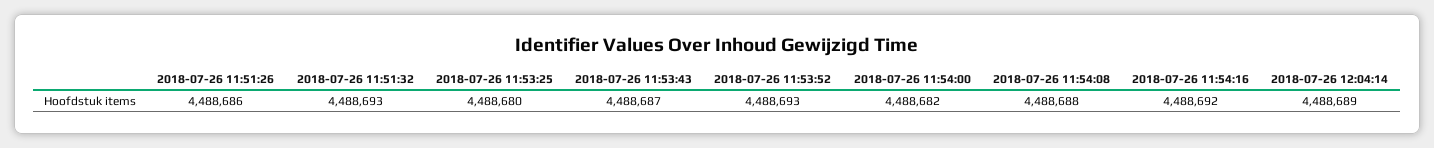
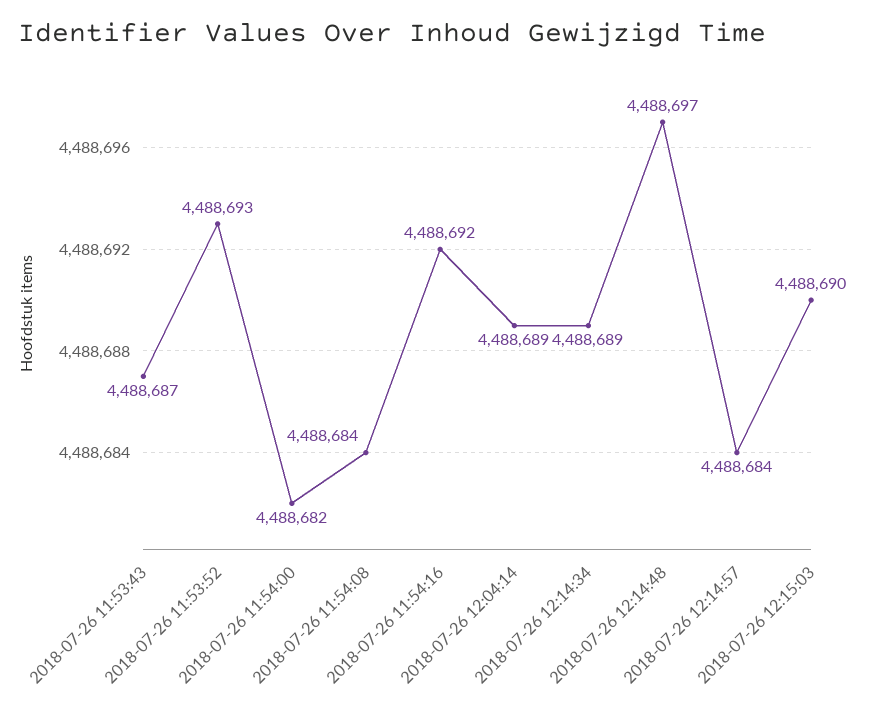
2018-07-26 11:51:26: 4488686 -> none
2018-07-26 11:51:32: 4488693 -> none
2018-07-26 11:53:25: 4488680 -> none
2018-07-26 11:54:08: 4488688 -> 4488684
2018-07-26 12:14:34: none -> 4488689
2018-07-26 12:14:48: none -> 4488697
2018-07-26 12:14:57: none -> 4488684
2018-07-26 12:15:03: none -> 4488690

